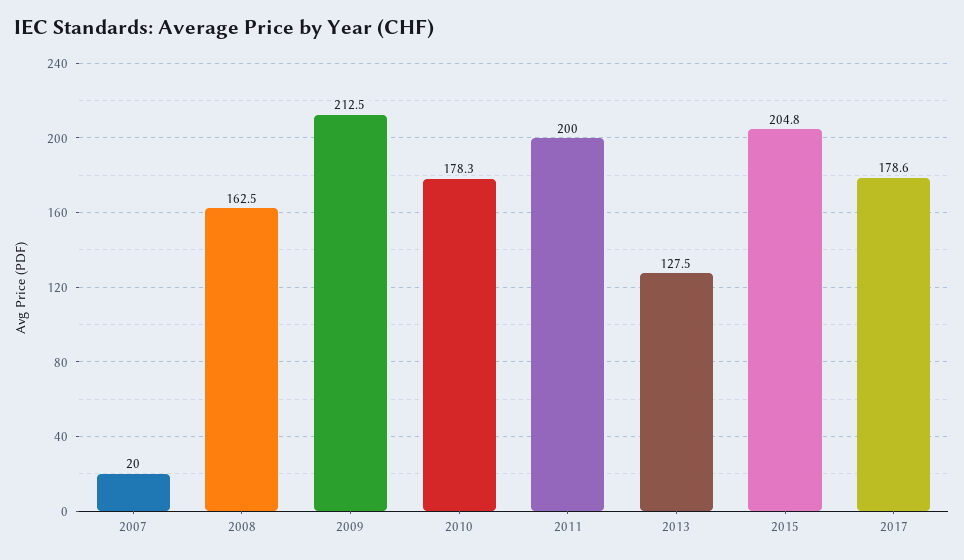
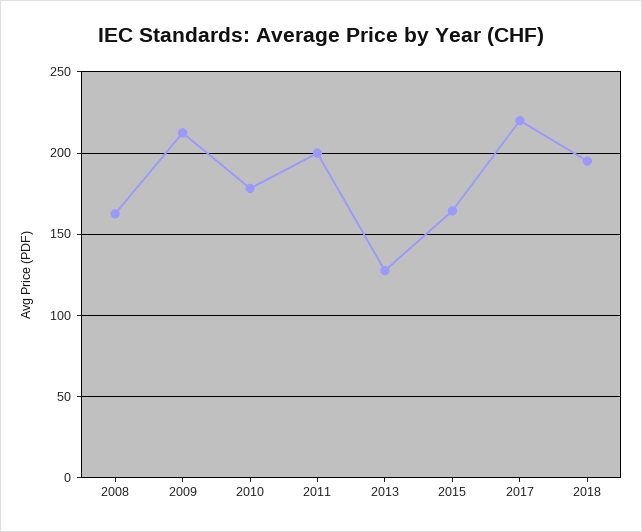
2007: 20 -> none
2015: 204.8 -> 165
2017: 178.6 -> 220
2018: none -> 195

